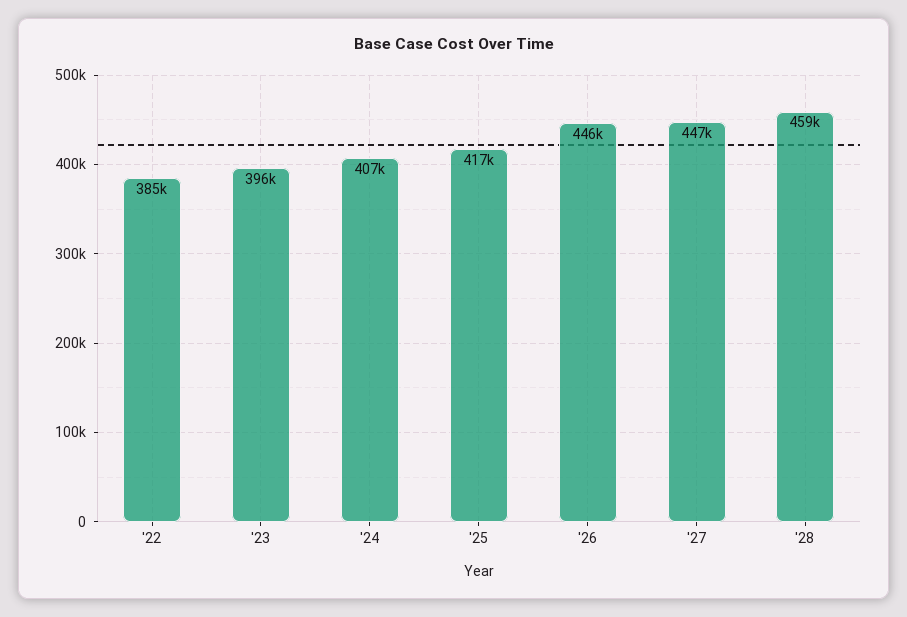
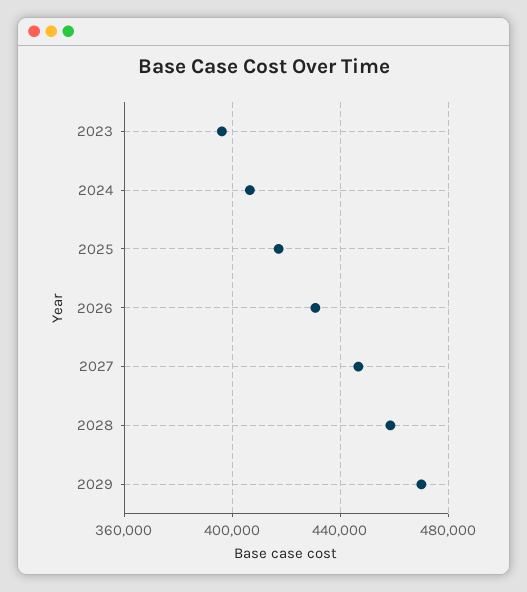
'22: 385000 -> none
'26: 446000 -> 430000
2029: none -> 470000

